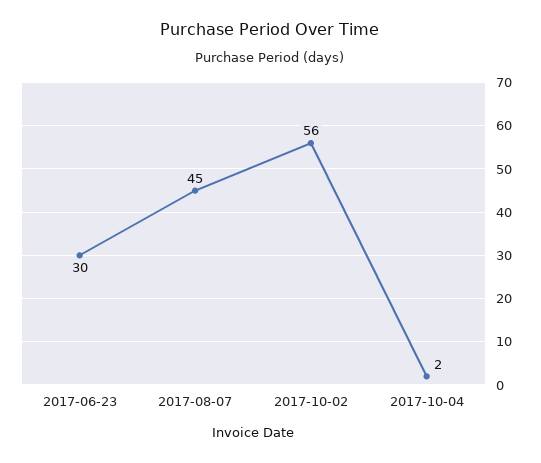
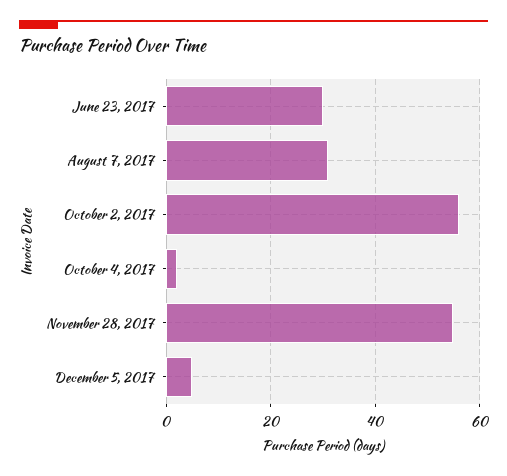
2017-08-07: 45 -> 30
November 28, 2017: none -> 55
December 5, 2017: none -> 5

